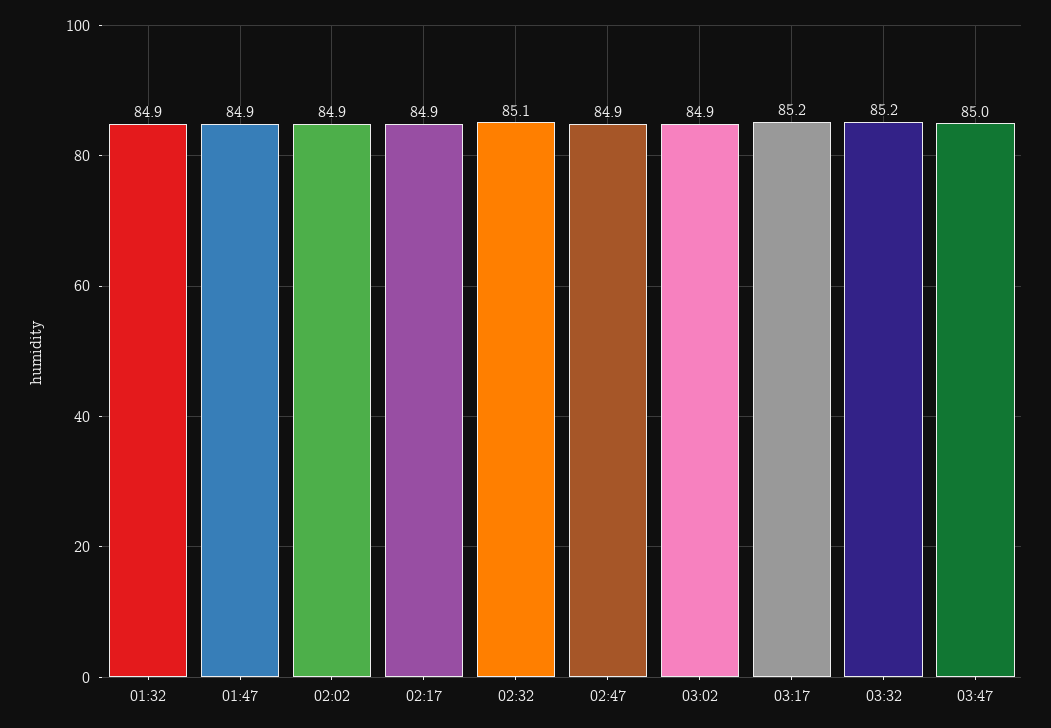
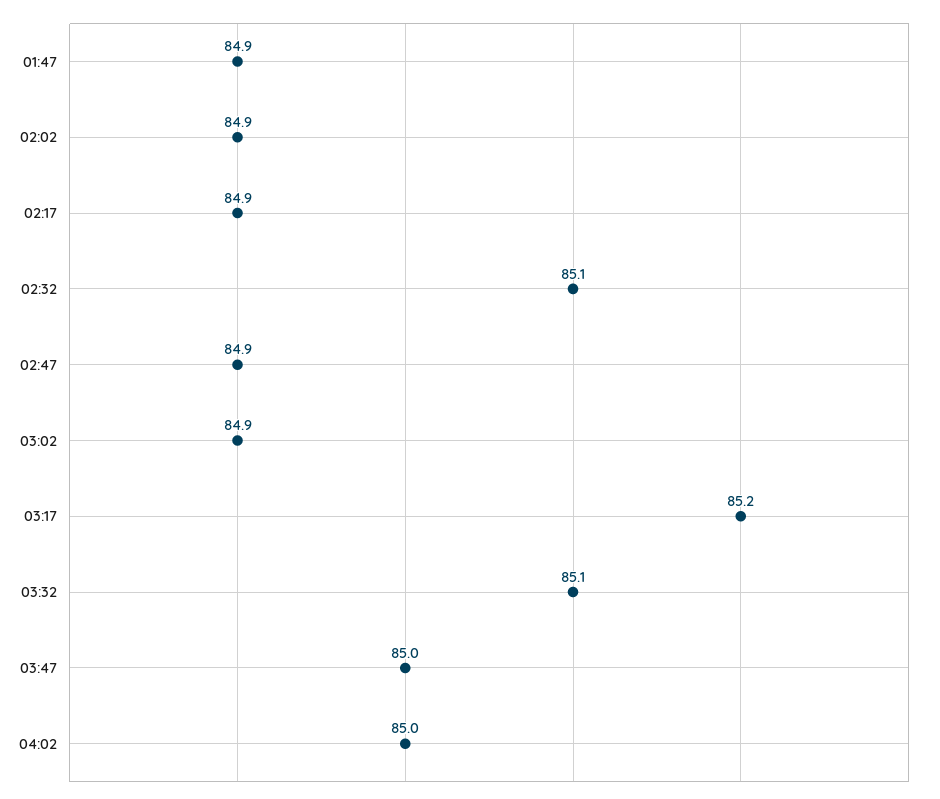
01:32: 84.9 -> none
03:32: 85.2 -> 85.1
04:02: none -> 85

